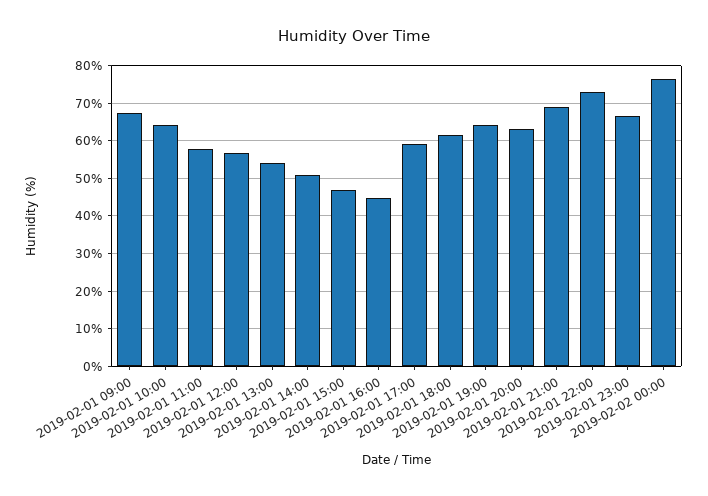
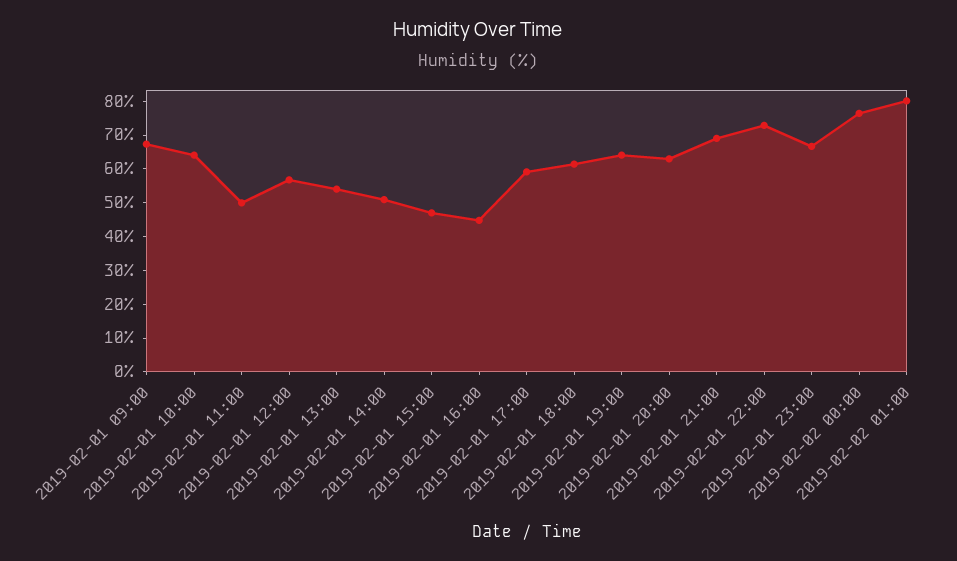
2019-02-01 11:00: 58 -> 50
2019-02-02 01:00: none -> 80

